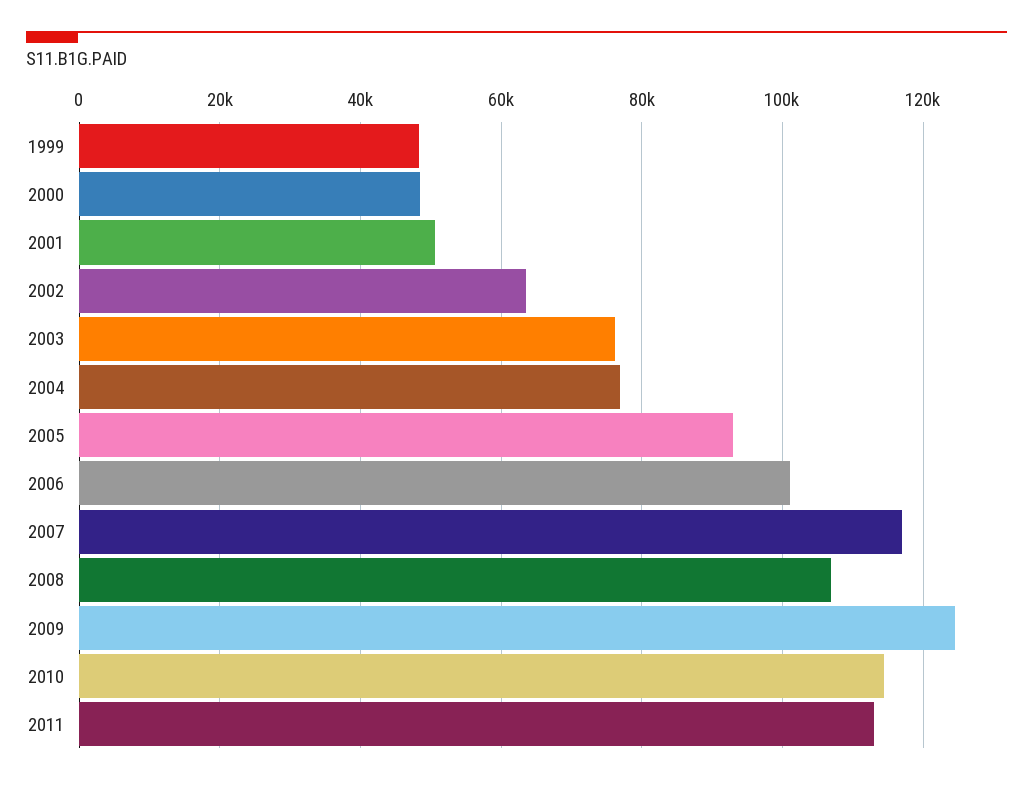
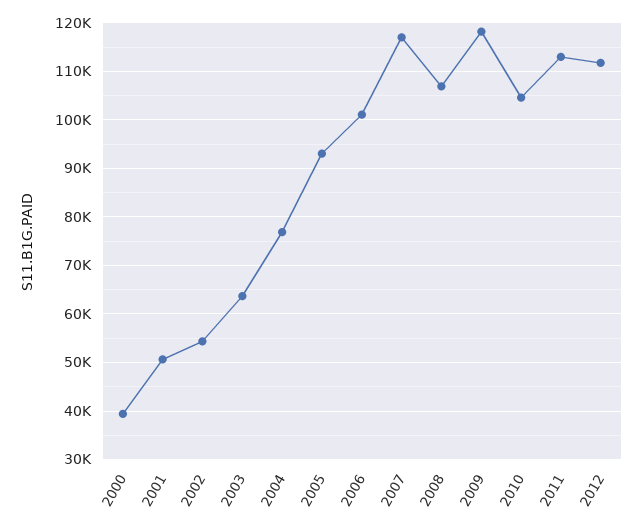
1999: 48000 -> none
2000: 48000 -> 40000
2002: 64000 -> 54000
2003: 76000 -> 64000
2009: 124000 -> 118000
2010: 114000 -> 104000
2012: none -> 112000

